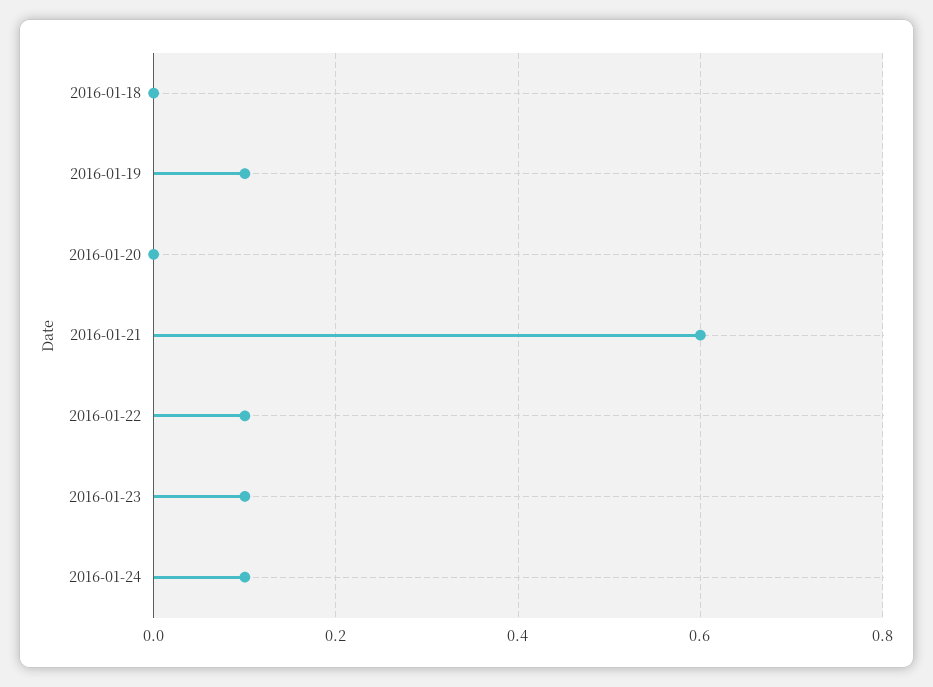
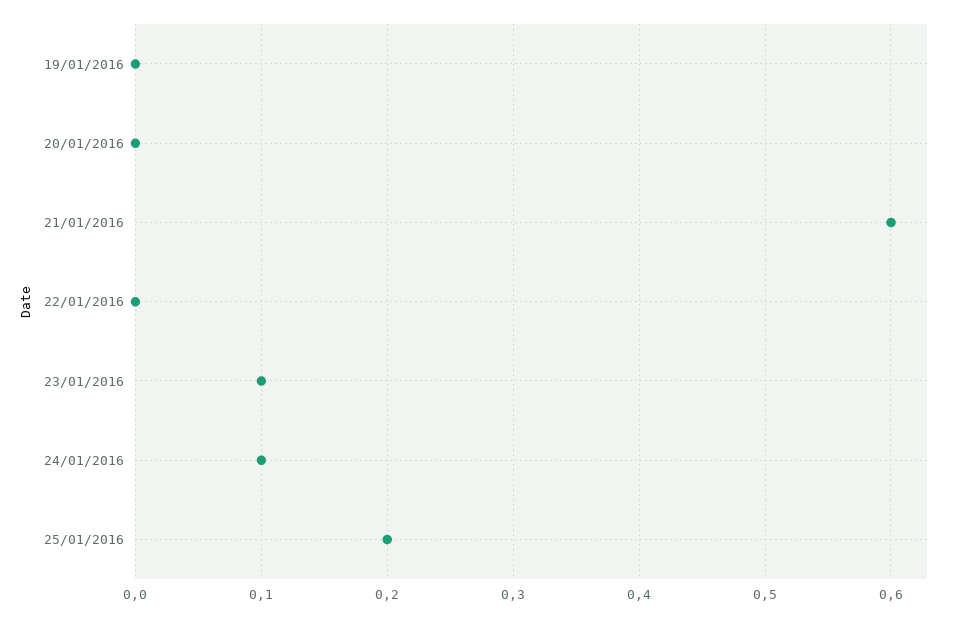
2016-01-18: 0 -> none
2016-01-19: 0.1 -> 0
2016-01-22: 0.1 -> 0
25/01/2016: none -> 0.2

